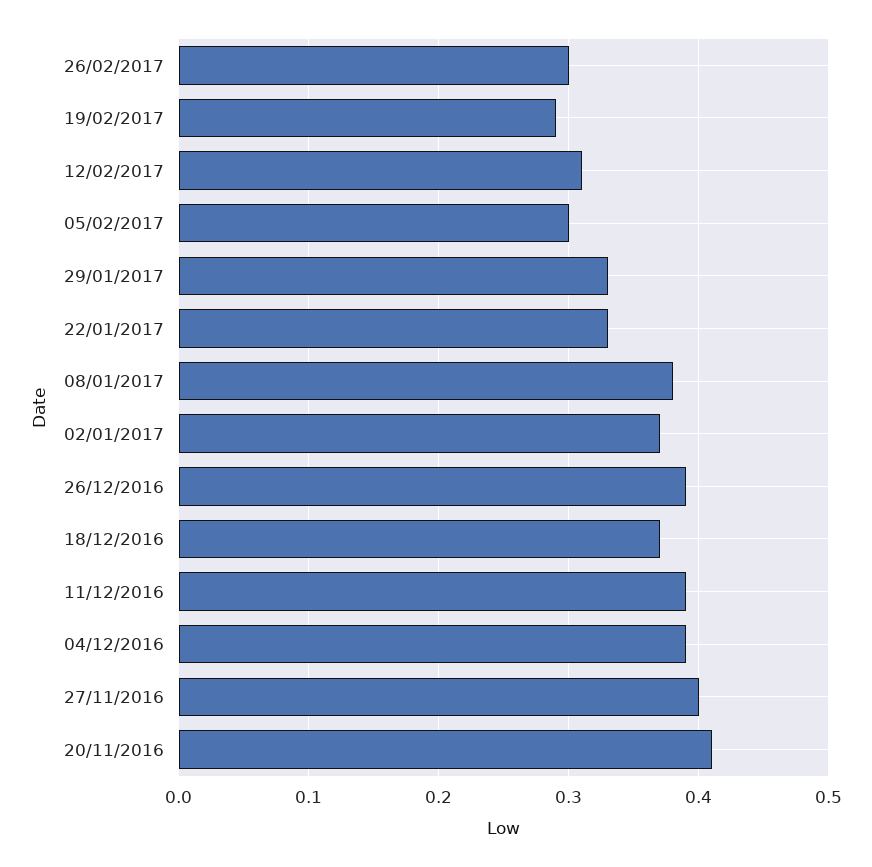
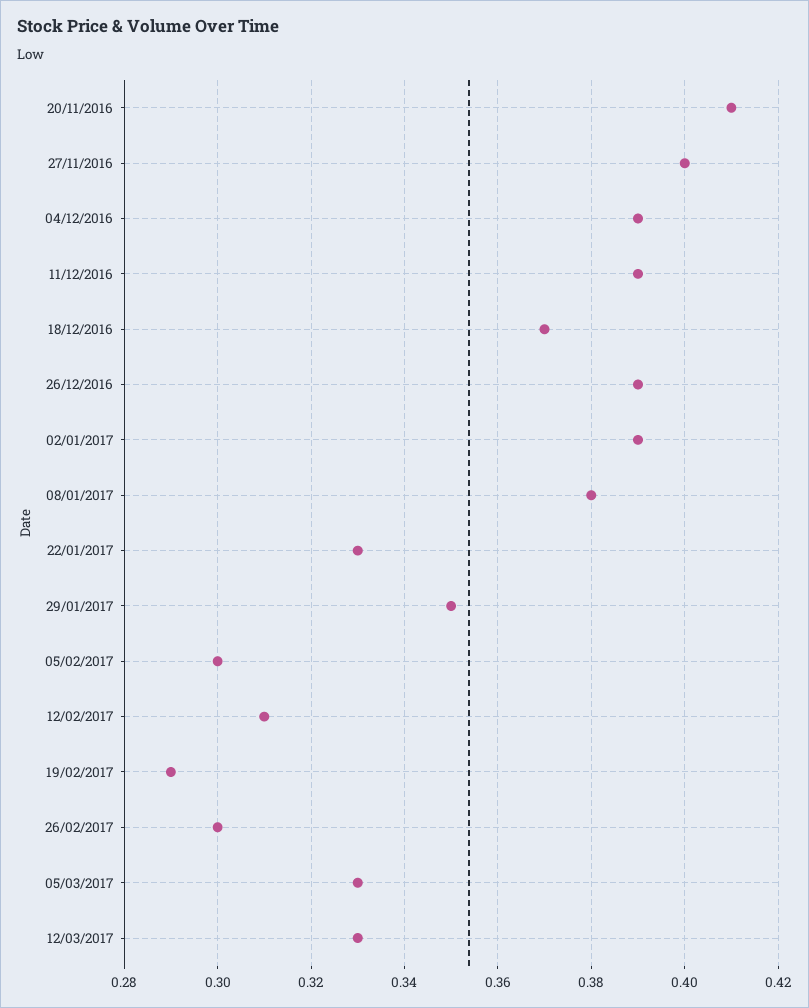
29/01/2017: 0.33 -> 0.35
02/01/2017: 0.37 -> 0.39
05/03/2017: none -> 0.33
12/03/2017: none -> 0.33

